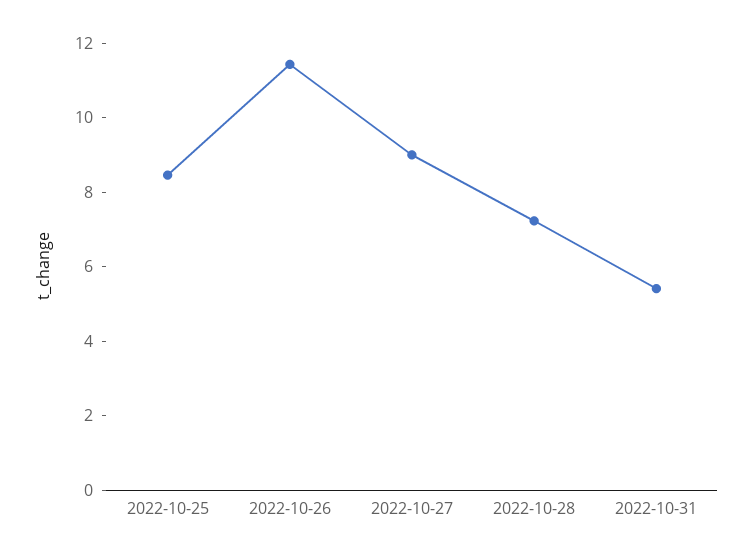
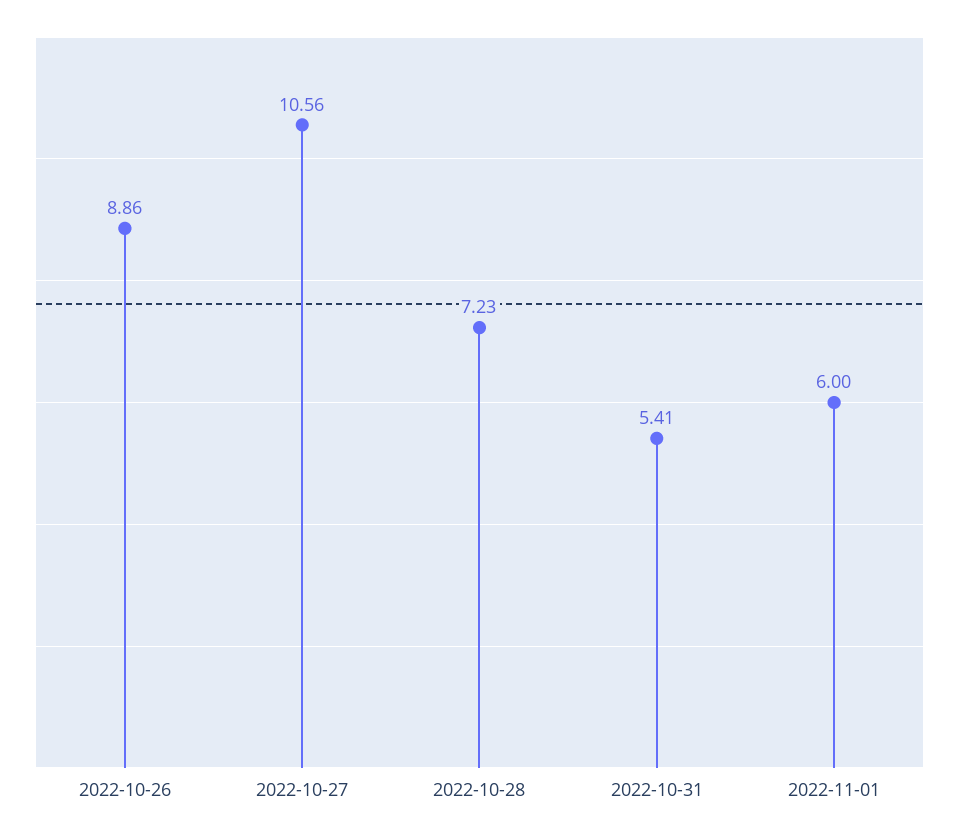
2022-10-25: 8.5 -> none
2022-10-26: 11.5 -> 8.86
2022-10-27: 9 -> 10.56
2022-11-01: none -> 6

